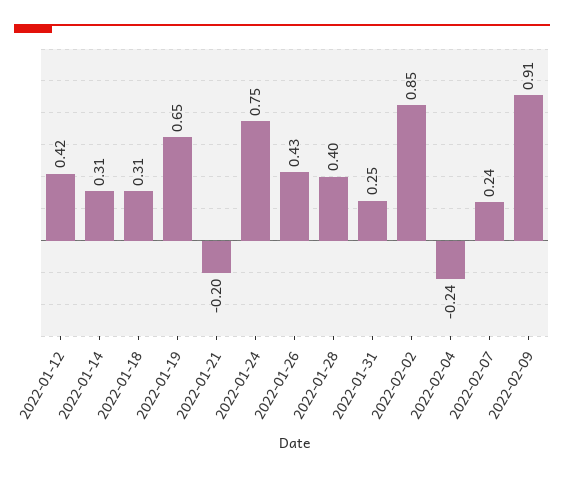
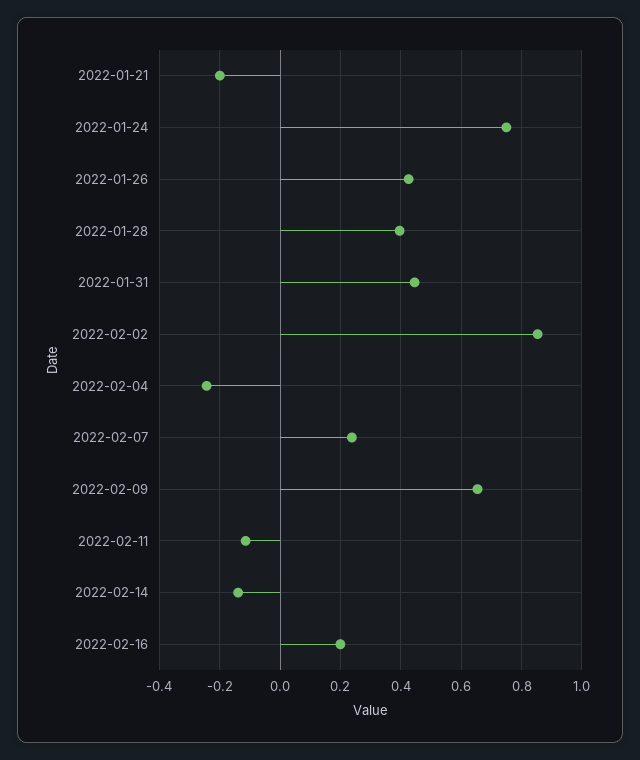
2022-01-12: 0.42 -> none
2022-01-14: 0.31 -> none
2022-01-18: 0.31 -> none
2022-01-19: 0.65 -> none
2022-01-31: 0.25 -> 0.44
2022-02-09: 0.91 -> 0.66
2022-02-11: none -> -0.12
2022-02-14: none -> -0.14
2022-02-16: none -> 0.2

